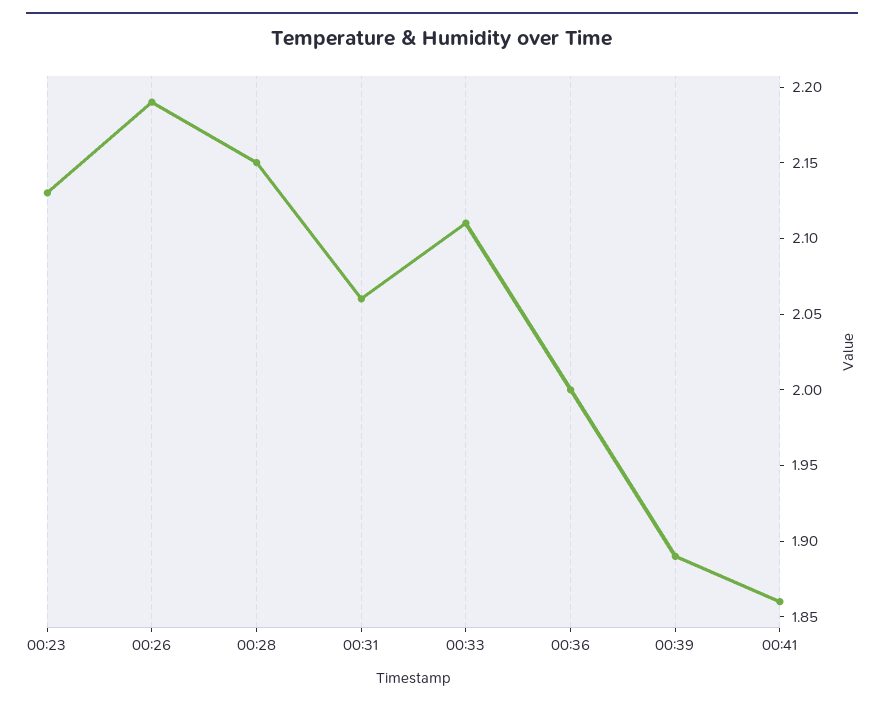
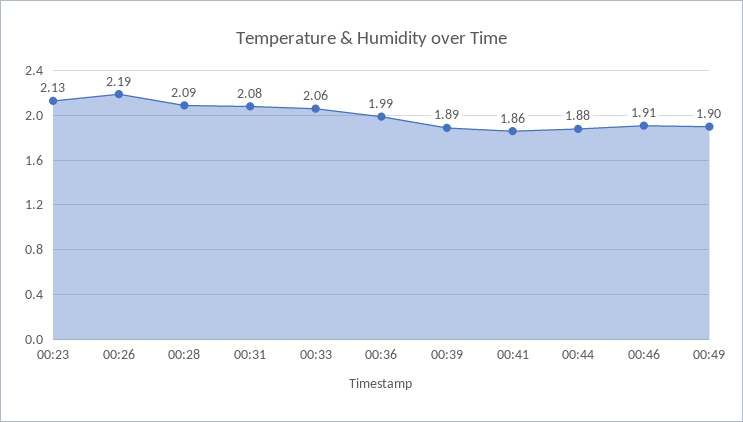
00:28: 2.15 -> 2.09
00:31: 2.06 -> 2.08
00:33: 2.11 -> 2.06
00:36: 2 -> 1.99
00:44: none -> 1.88
00:46: none -> 1.91
00:49: none -> 1.9

